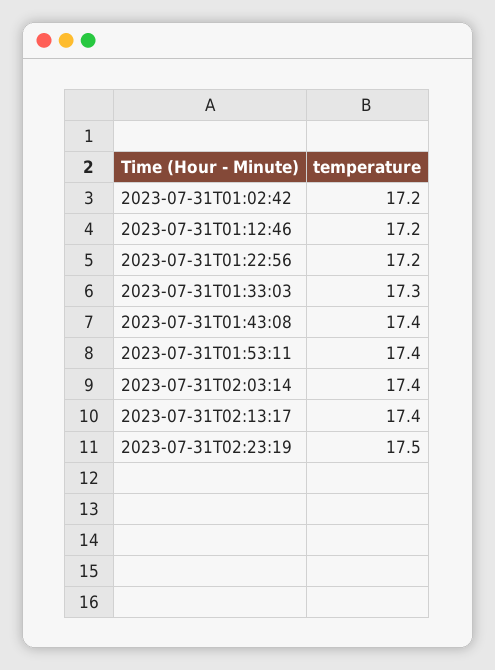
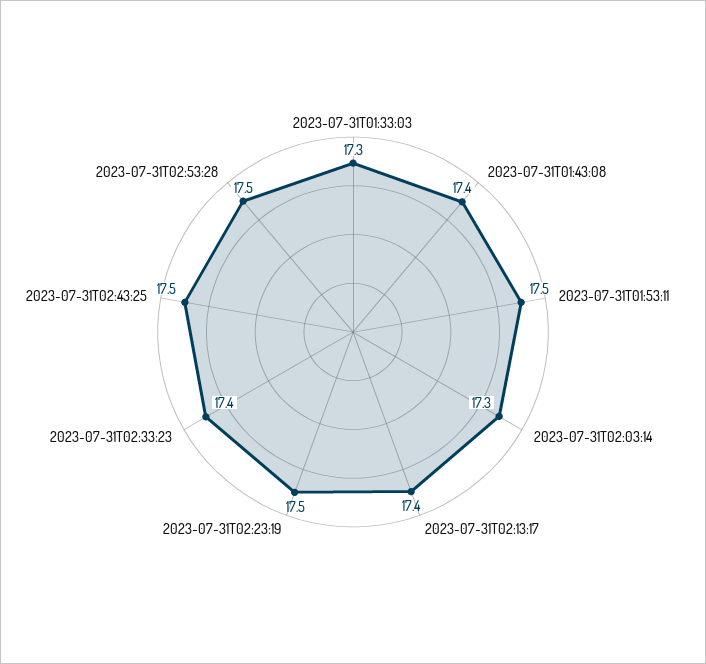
2023-07-31T01:02:42: 17.2 -> none
2023-07-31T01:12:46: 17.2 -> none
2023-07-31T01:22:56: 17.2 -> none
2023-07-31T01:53:11: 17.4 -> 17.5
2023-07-31T02:03:14: 17.4 -> 17.3
2023-07-31T02:33:23: none -> 17.4
2023-07-31T02:43:25: none -> 17.5
2023-07-31T02:53:28: none -> 17.5

